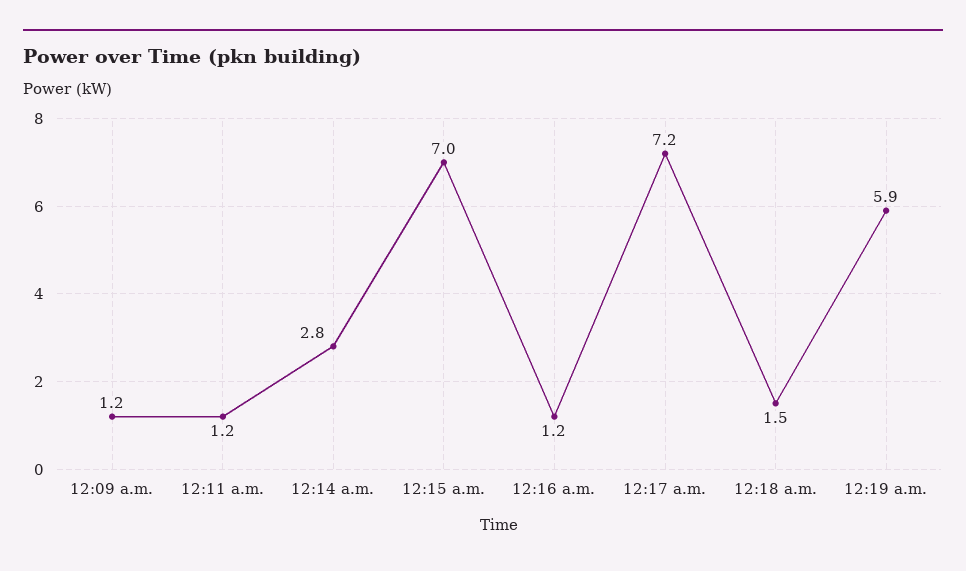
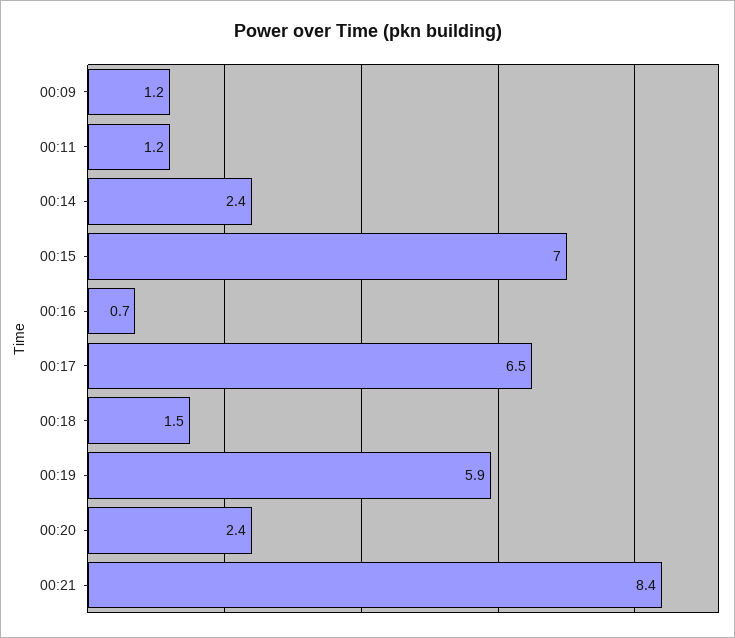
12:14 a.m.: 2.8 -> 2.4
12:16 a.m.: 1.2 -> 0.7
12:17 a.m.: 7.2 -> 6.5
00:20: none -> 2.4
00:21: none -> 8.4

